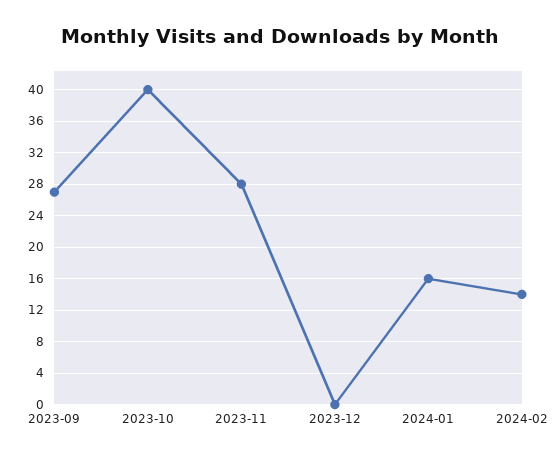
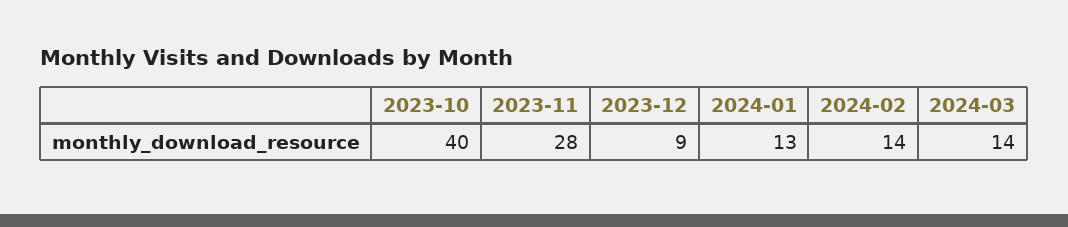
2023-09: 27 -> none
2023-12: 0 -> 9
2024-01: 16 -> 13
2024-03: none -> 14

